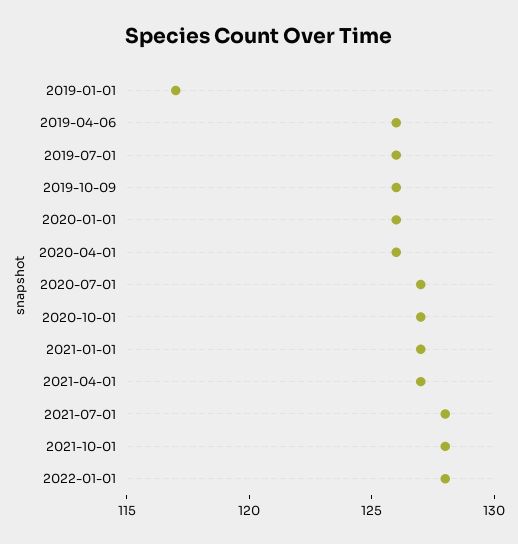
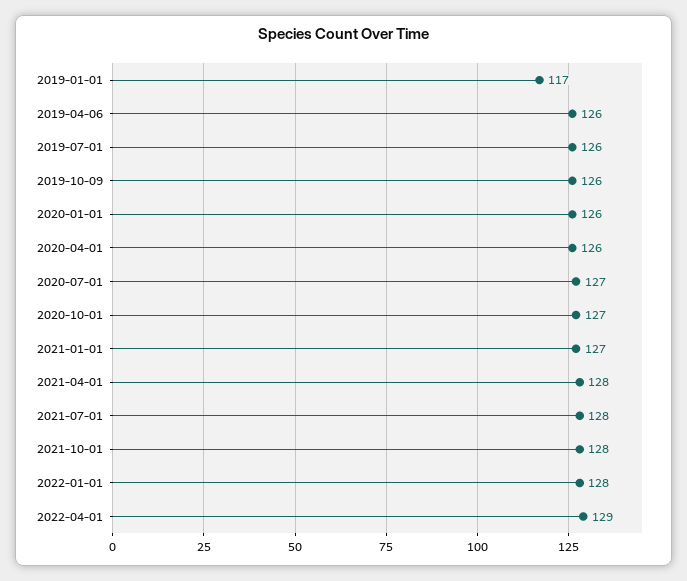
2021-04-01: 127 -> 128
2022-04-01: none -> 129

